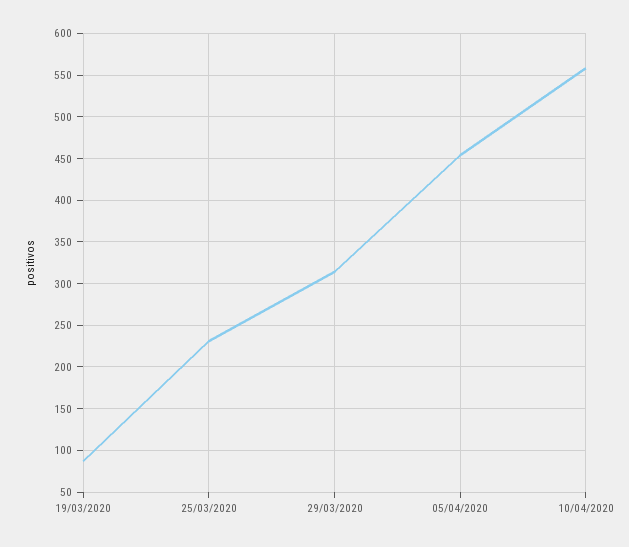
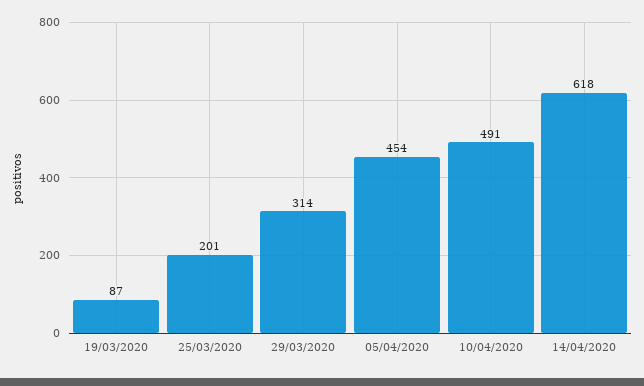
25/03/2020: 230 -> 201
10/04/2020: 560 -> 491
14/04/2020: none -> 618

